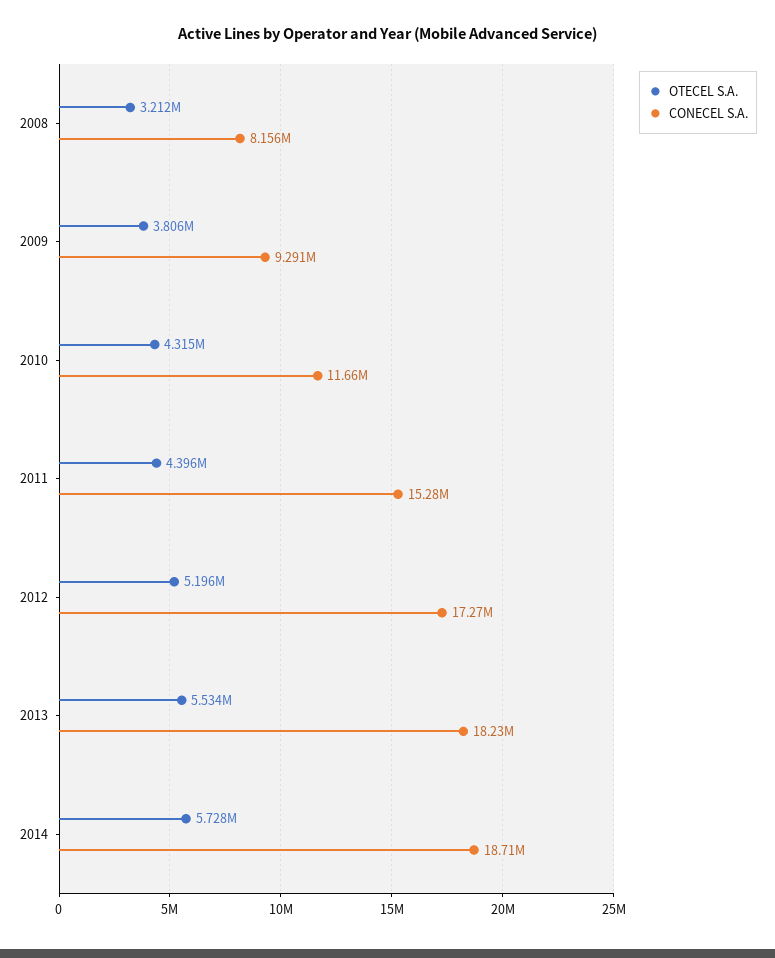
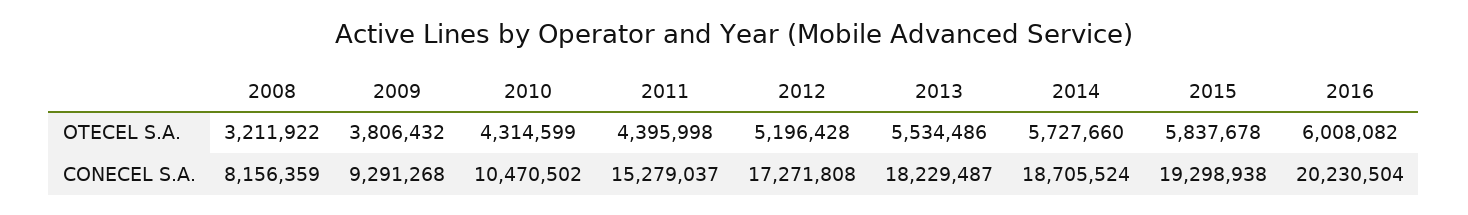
CONECEL S.A., 2010: 11660000 -> 10470502
OTECEL S.A., 2015: none -> 5837678
OTECEL S.A., 2016: none -> 6008082
CONECEL S.A., 2015: none -> 19298938
CONECEL S.A., 2016: none -> 20230504

